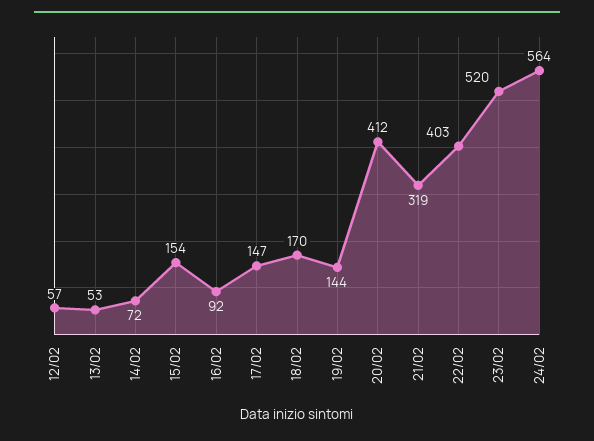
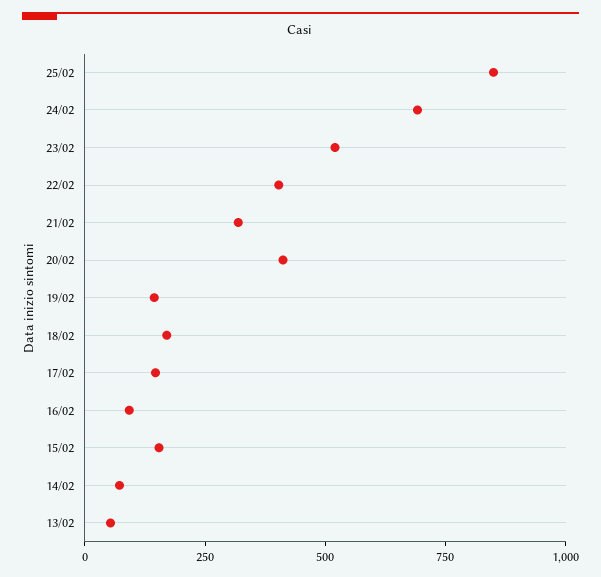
12/02: 57 -> none
24/02: 564 -> 700
25/02: none -> 850

